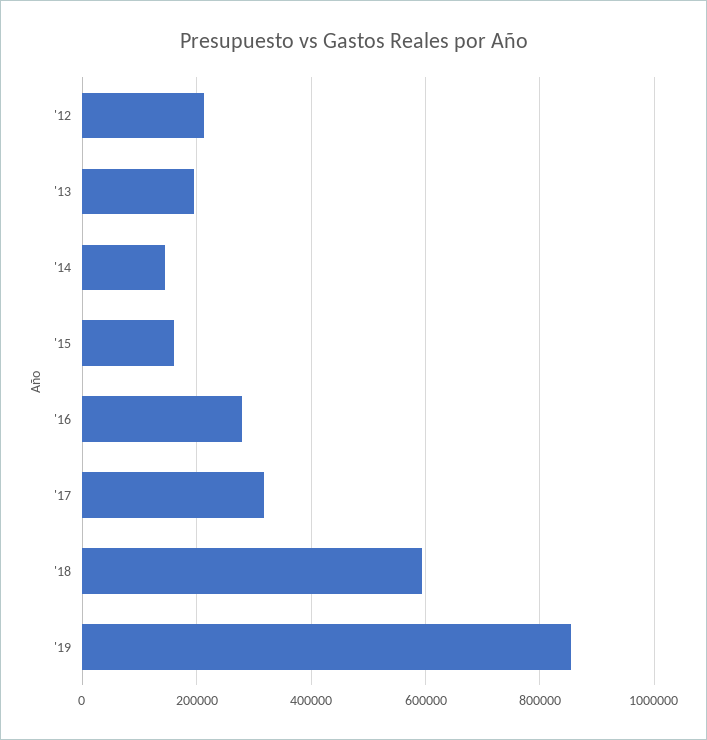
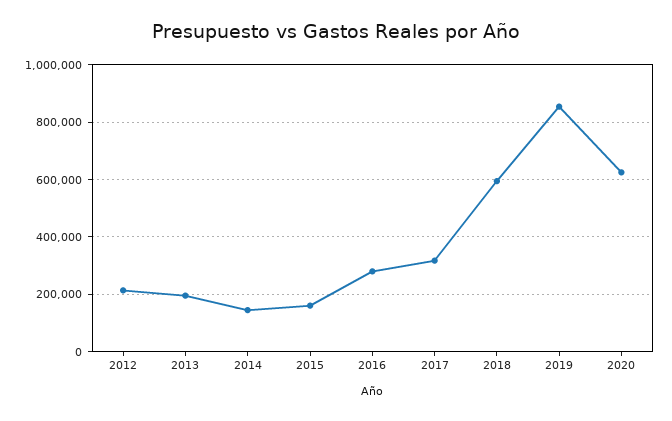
2020: none -> 625000

